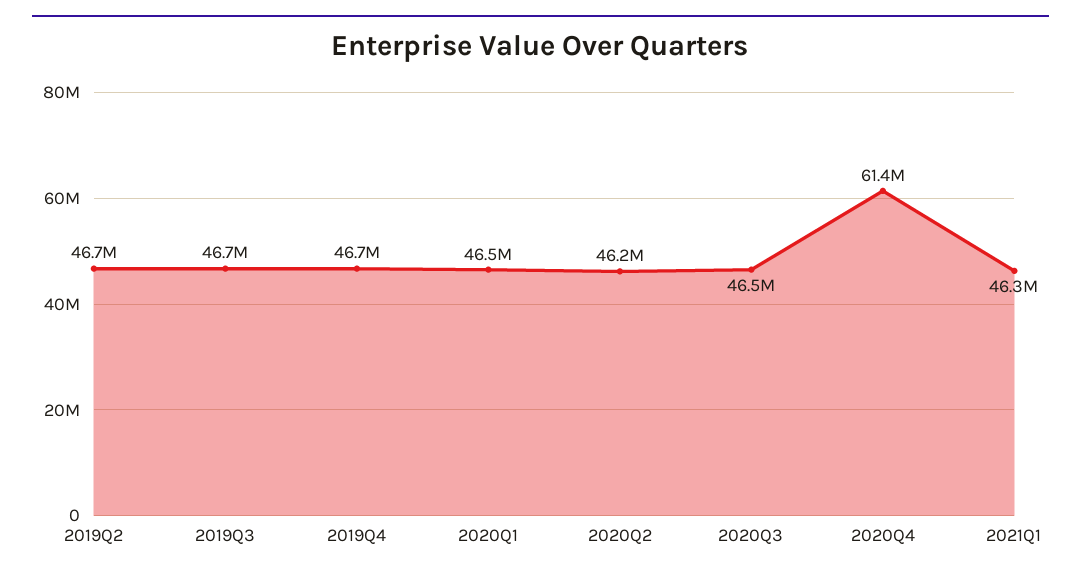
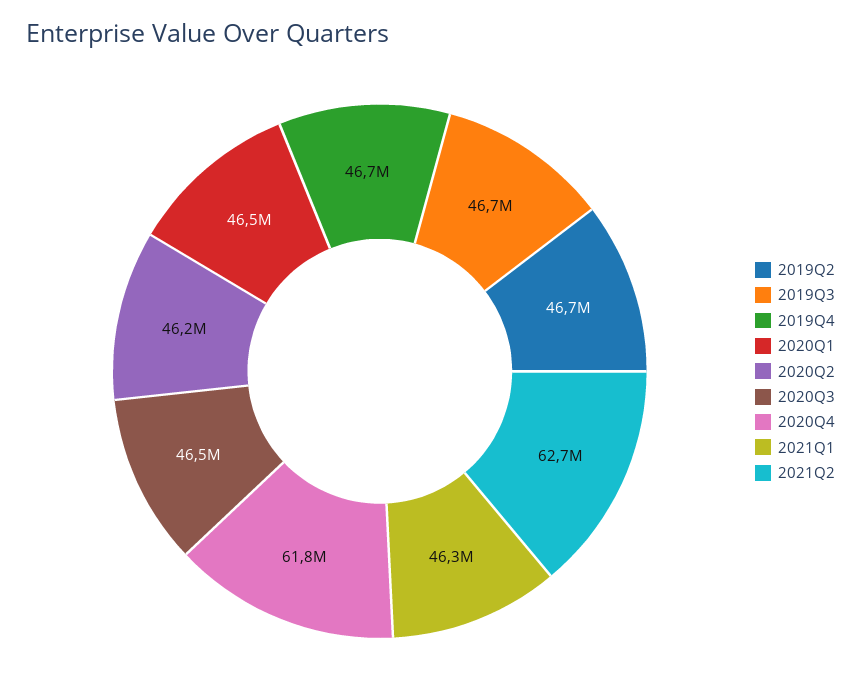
2020Q4: 61400000 -> 61800000
2021Q2: none -> 62700000

